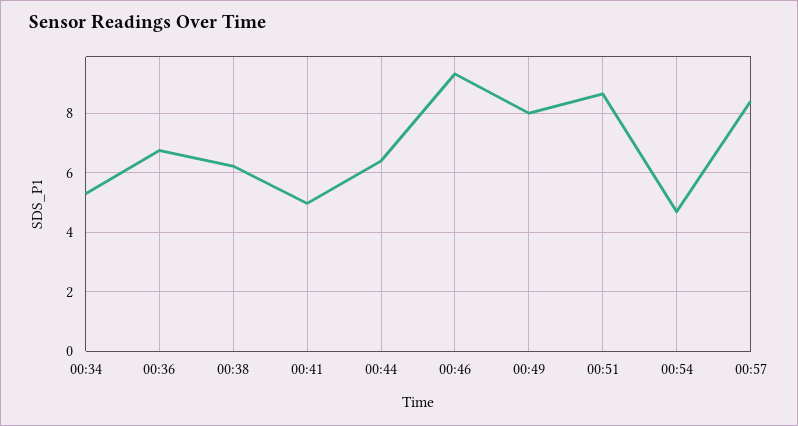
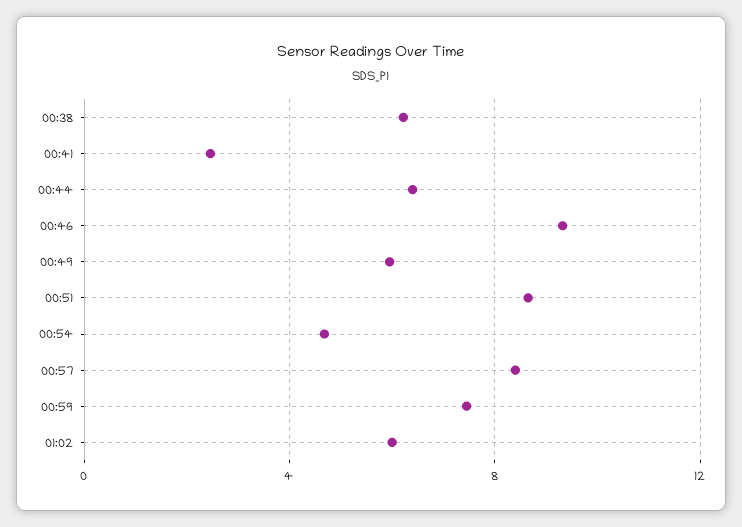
00:34: 5.25 -> none
00:36: 6.75 -> none
00:41: 5 -> 2.5
00:49: 8 -> 6
00:59: none -> 7.5
01:02: none -> 6

